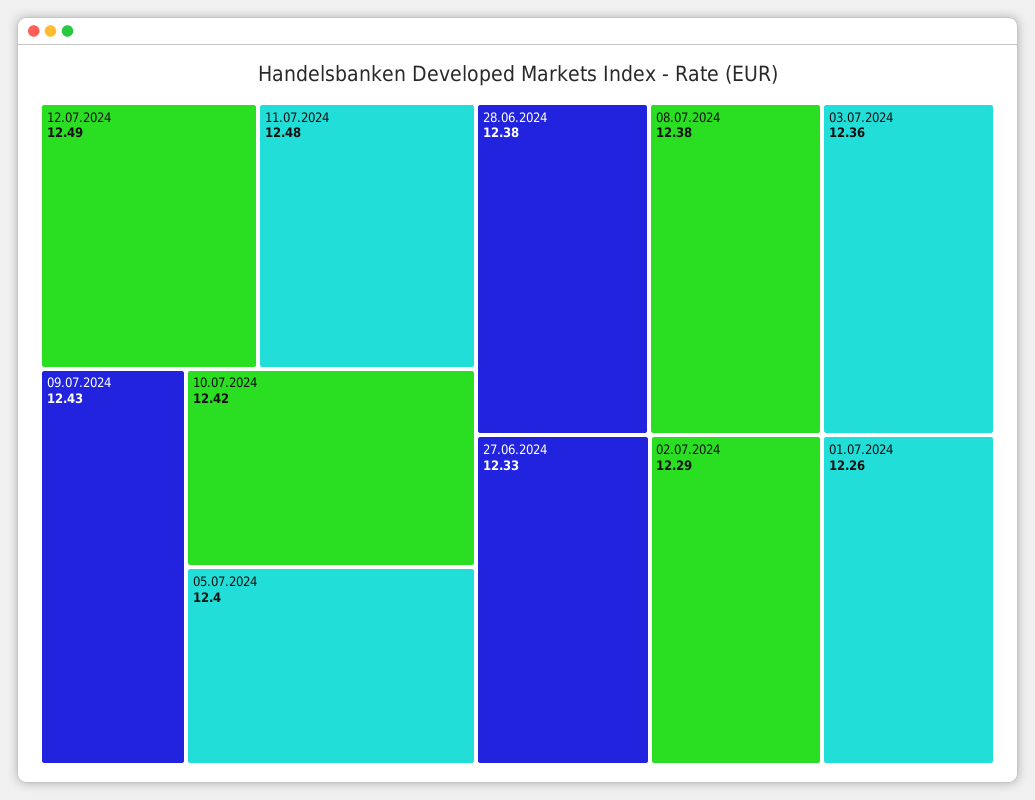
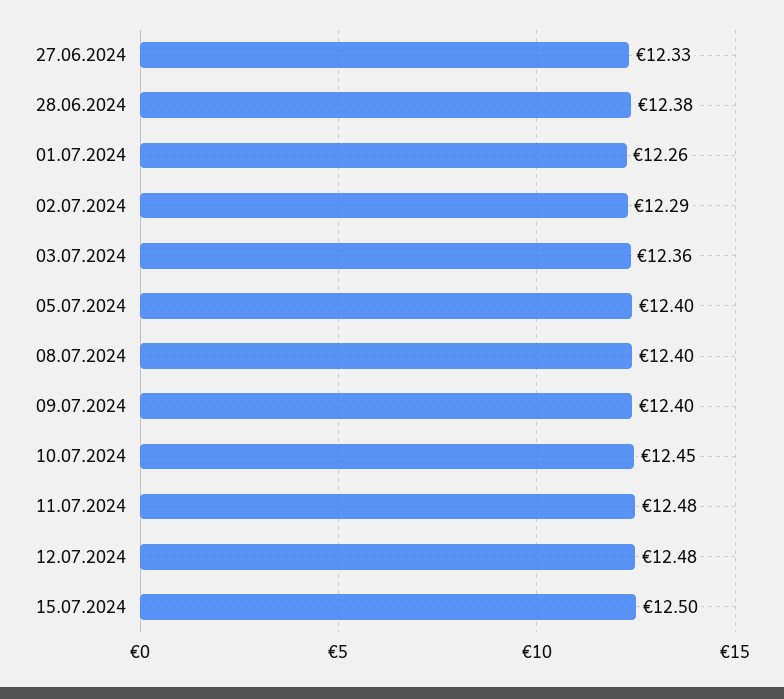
12.07.2024: 12.49 -> 12.48
09.07.2024: 12.43 -> 12.4
10.07.2024: 12.42 -> 12.45
08.07.2024: 12.38 -> 12.4
15.07.2024: none -> 12.5

